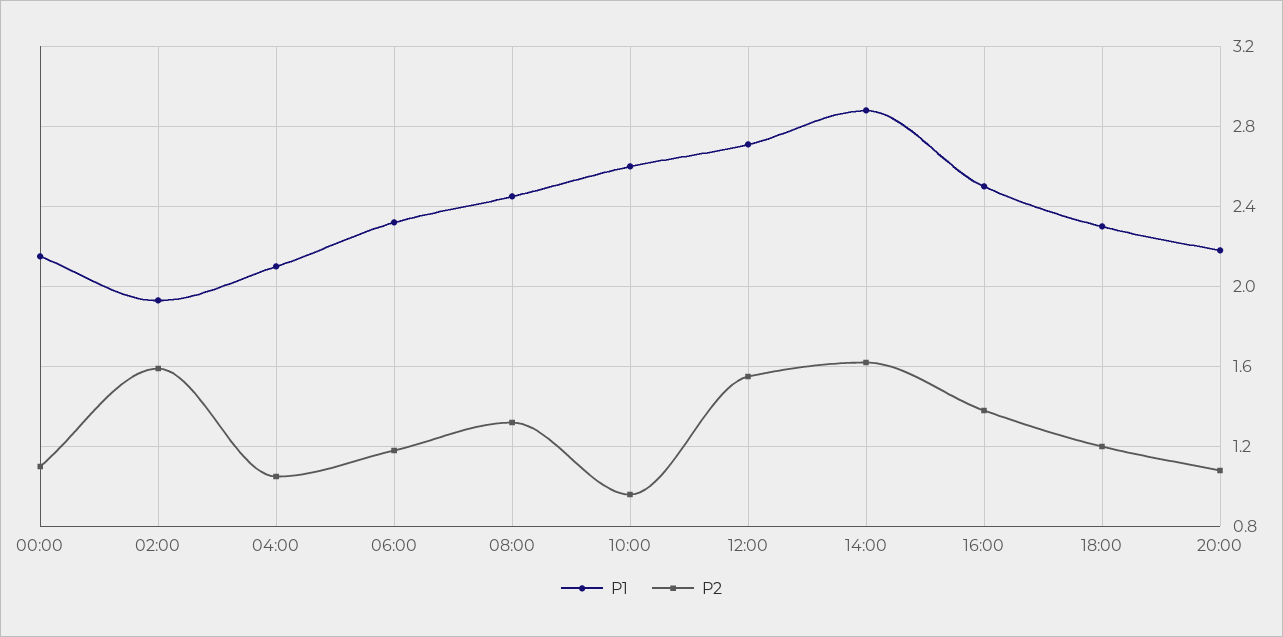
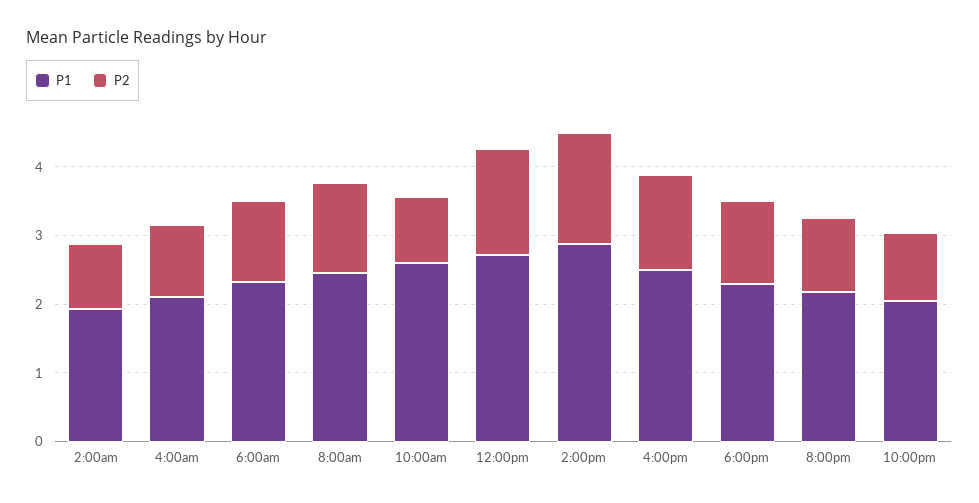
P1, 00:00: 2.15 -> none
P2, 00:00: 1.1 -> none
P2, 02:00: 1.6 -> 1
P1, 10:00pm: none -> 2
P2, 10:00pm: none -> 1

